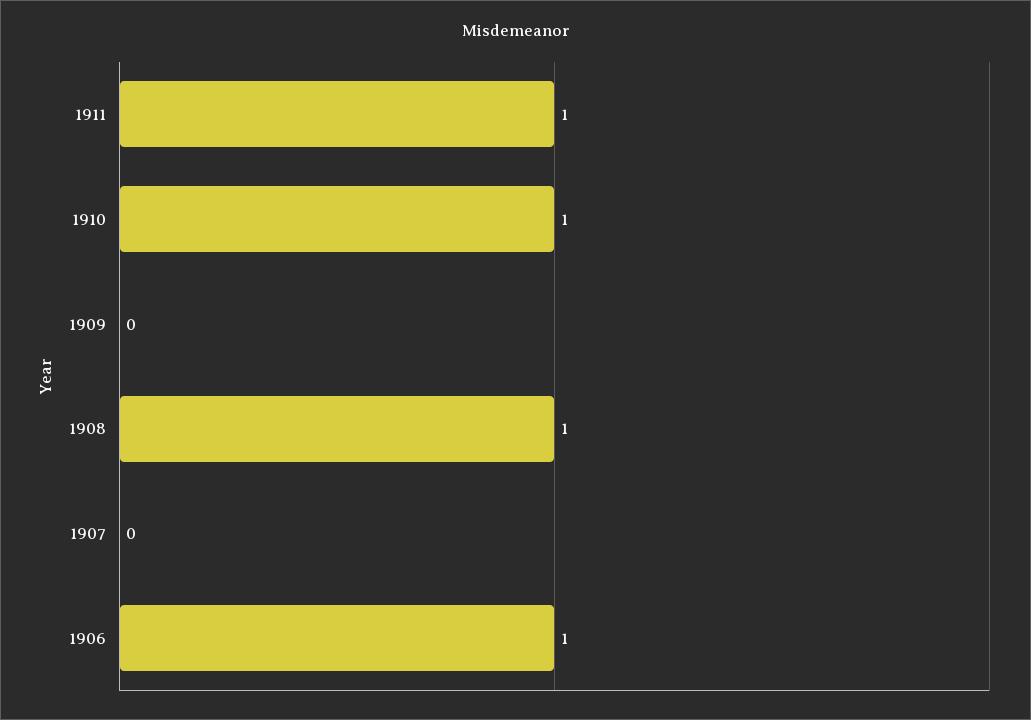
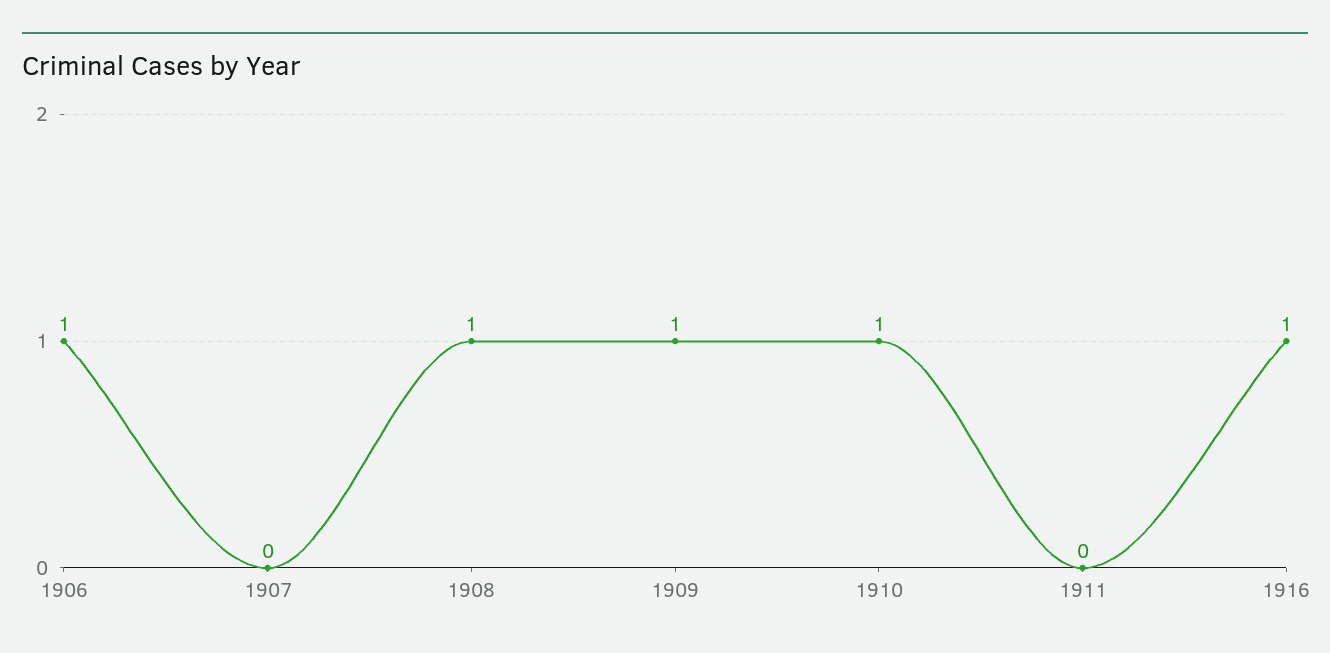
1911: 1 -> 0
1909: 0 -> 1
1916: none -> 1

